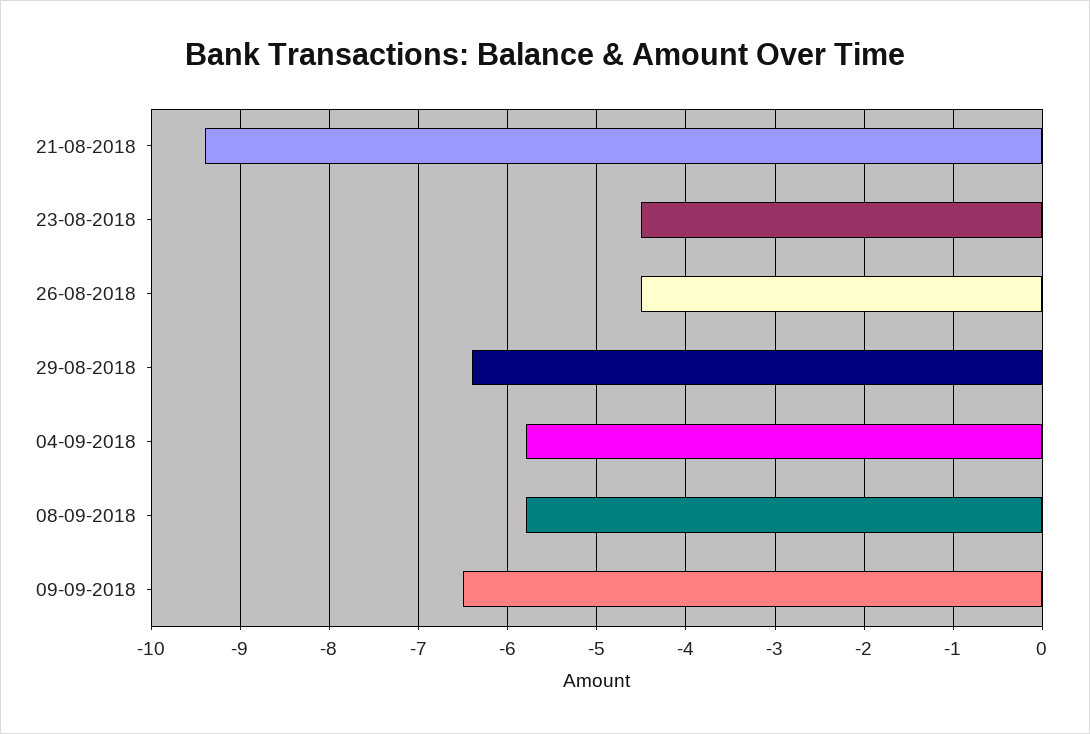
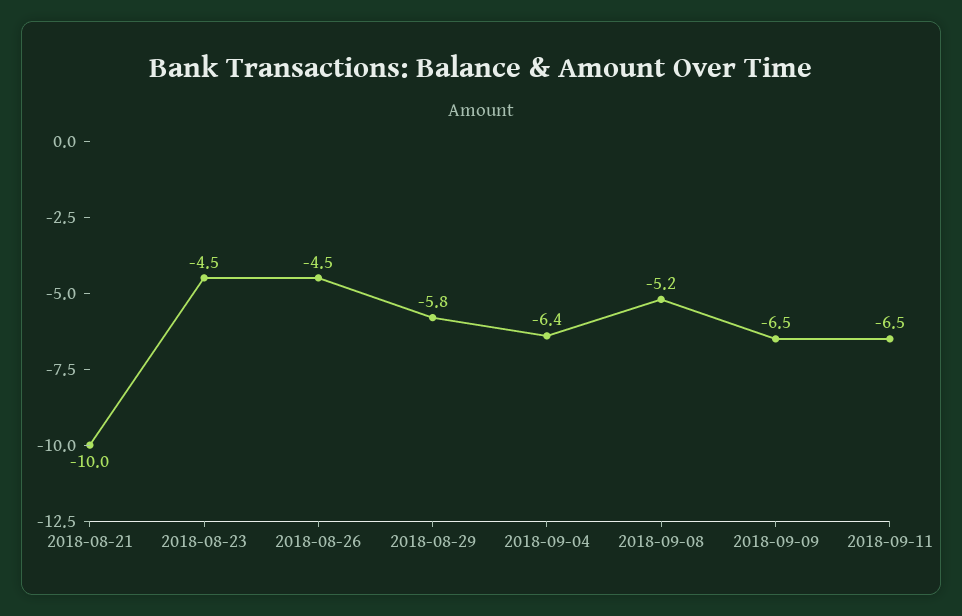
21-08-2018: -9.4 -> -10
29-08-2018: -6.4 -> -5.8
04-09-2018: -5.8 -> -6.4
08-09-2018: -5.8 -> -5.2
2018-09-11: none -> -6.5

